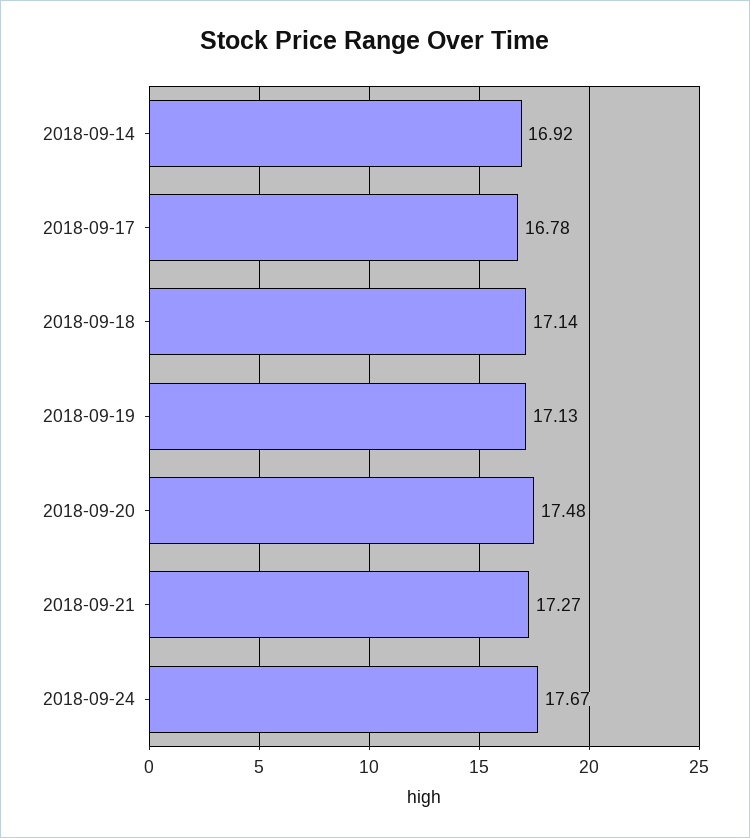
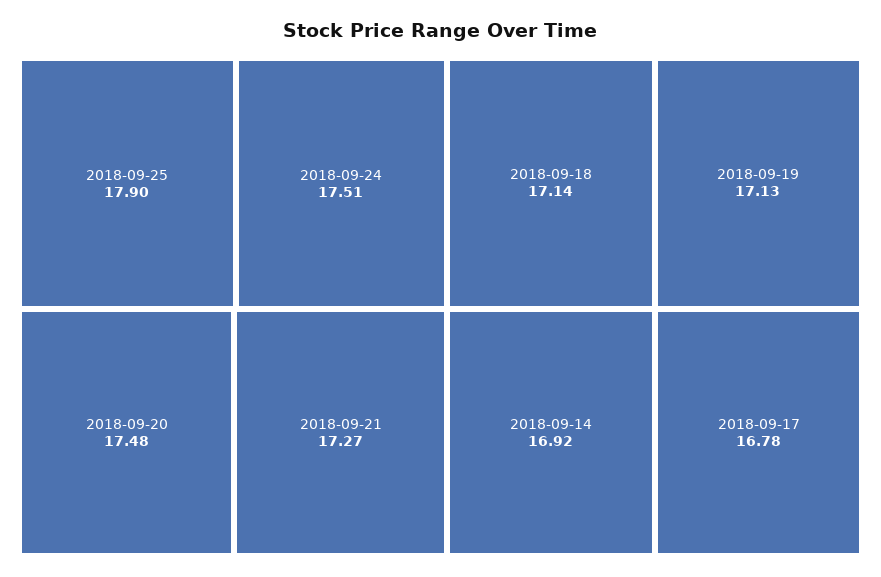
2018-09-24: 17.67 -> 17.51
2018-09-25: none -> 17.9

